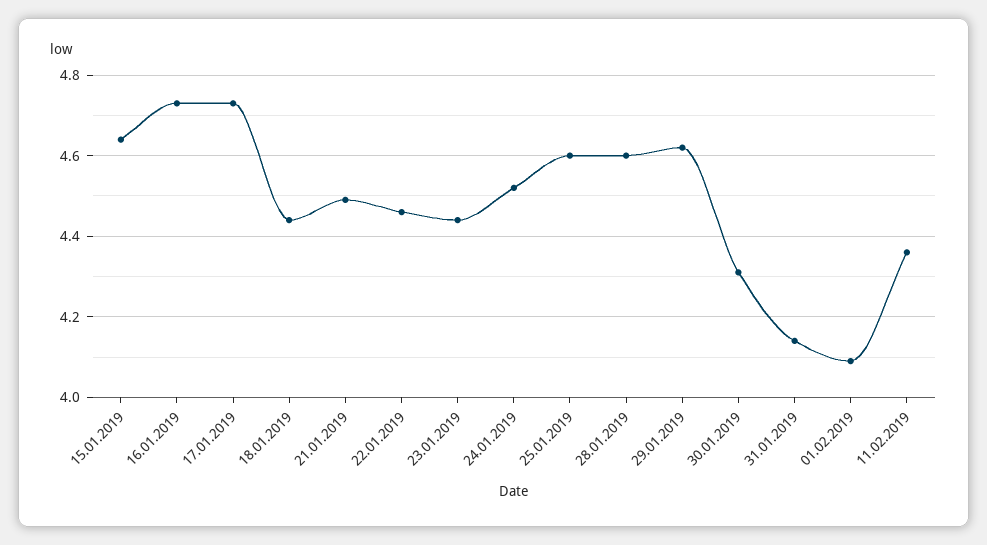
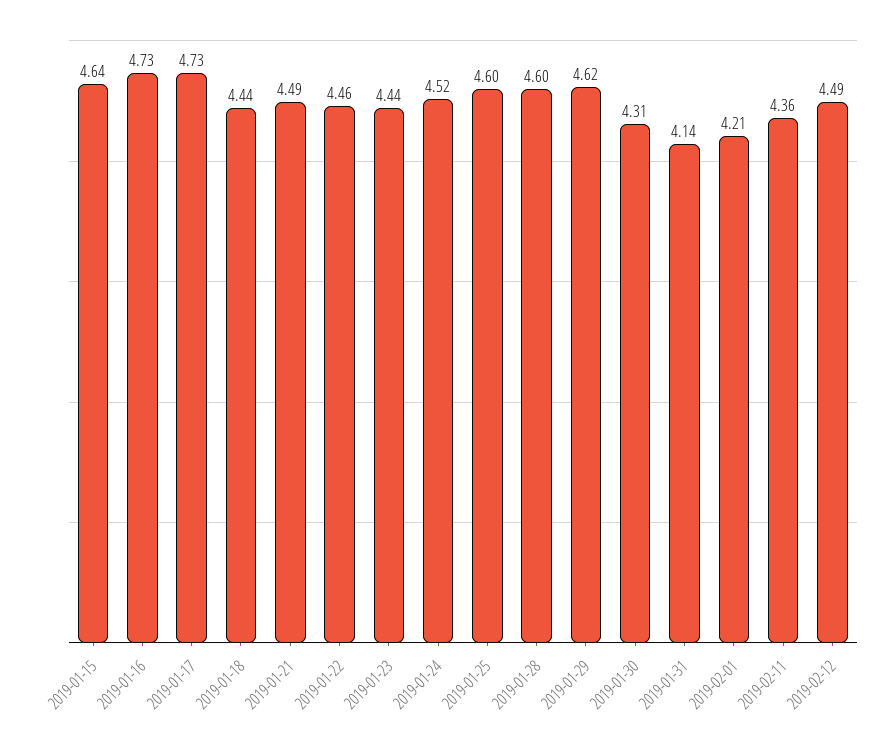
01.02.2019: 4.1 -> 4.21
2019-02-12: none -> 4.49

